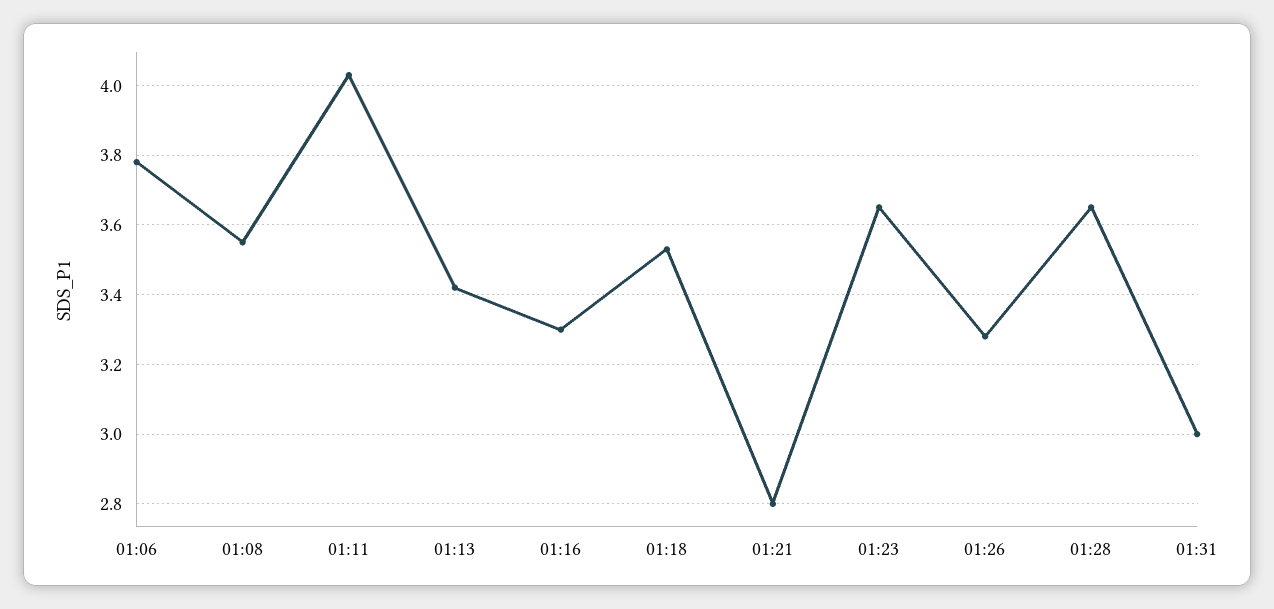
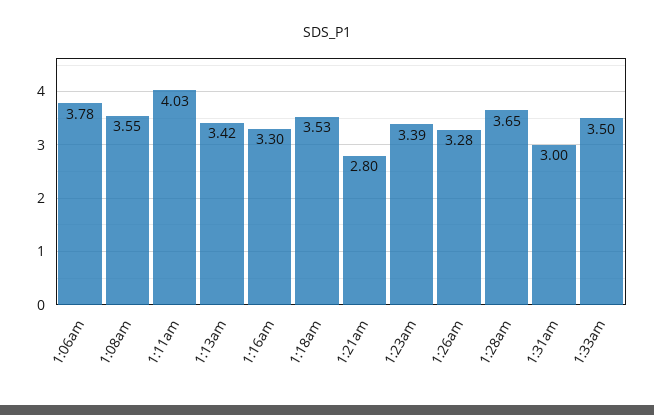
01:23: 3.65 -> 3.39
1:33am: none -> 3.5

